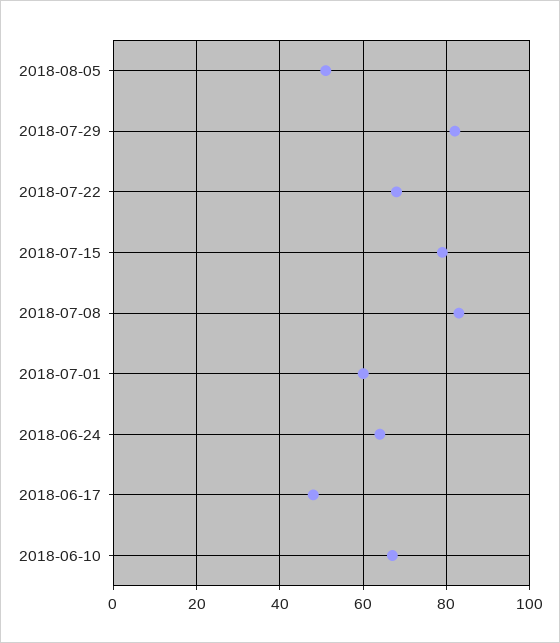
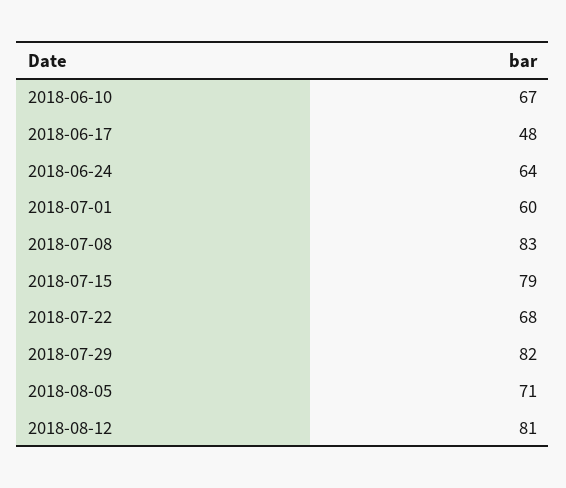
2018-08-05: 50 -> 71
2018-08-12: none -> 81

